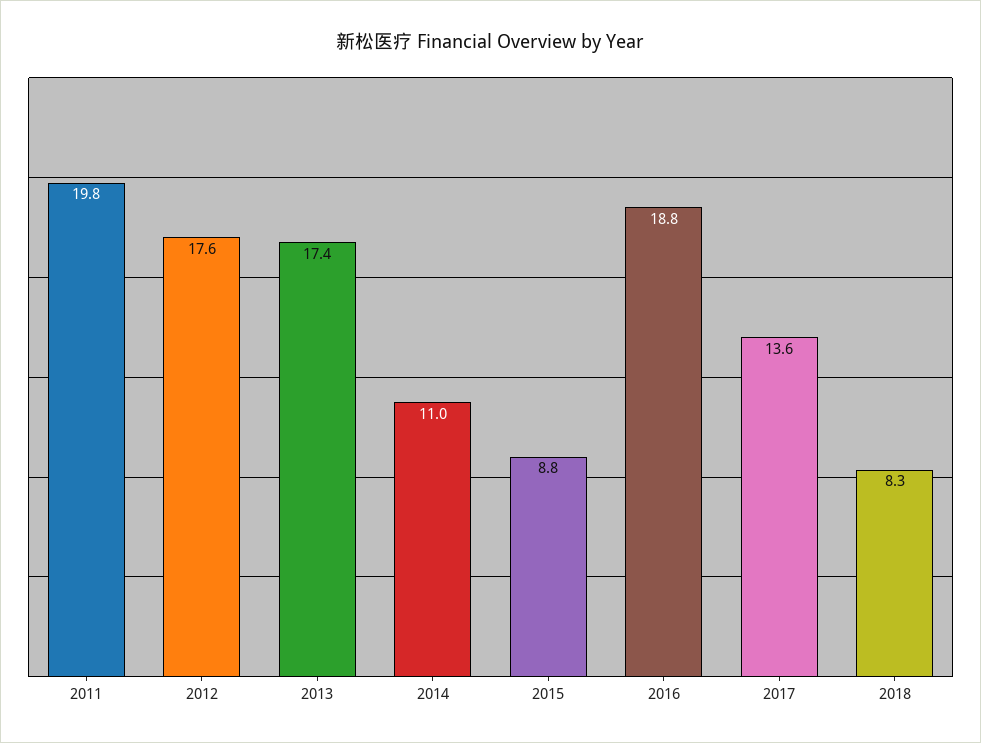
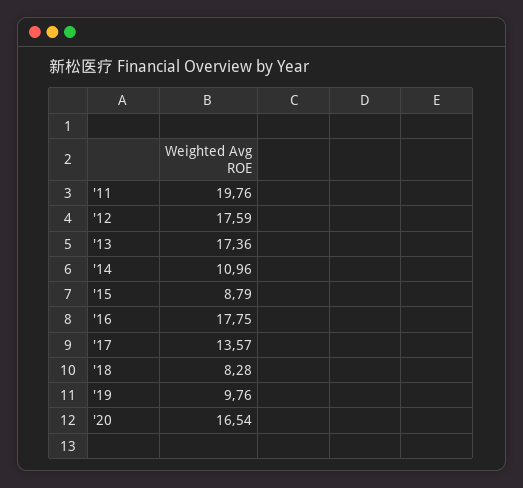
2016: 18.8 -> 17.75
'19: none -> 9.76
'20: none -> 16.54

